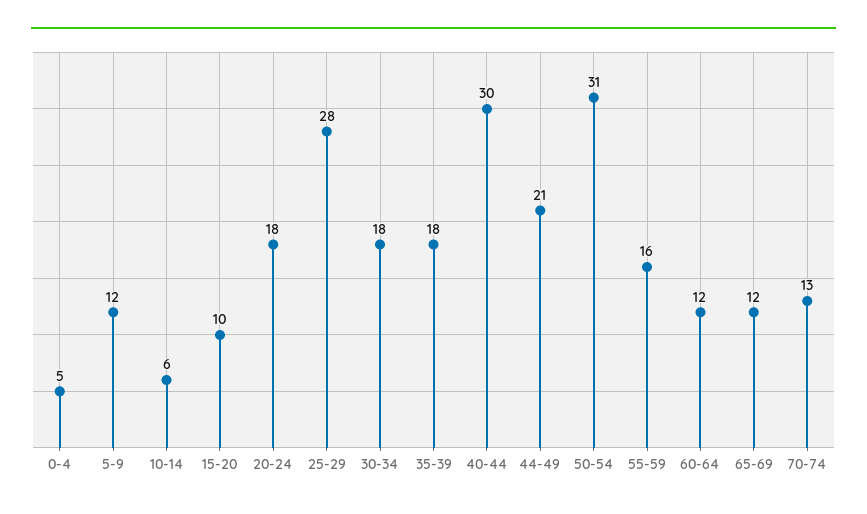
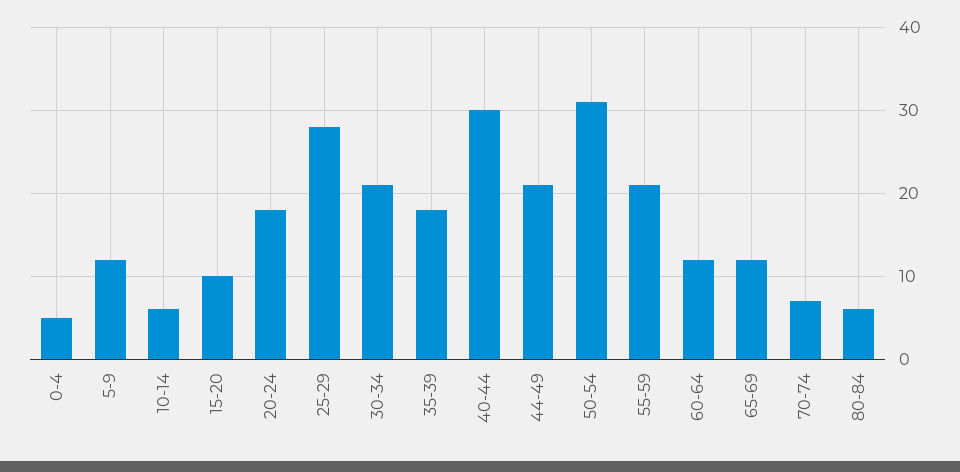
30-34: 18 -> 21
55-59: 16 -> 21
70-74: 13 -> 7
80-84: none -> 6

